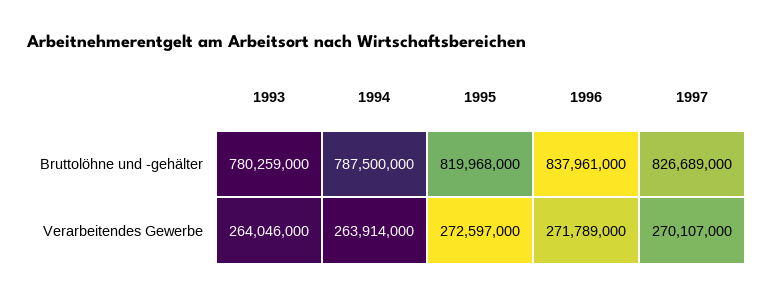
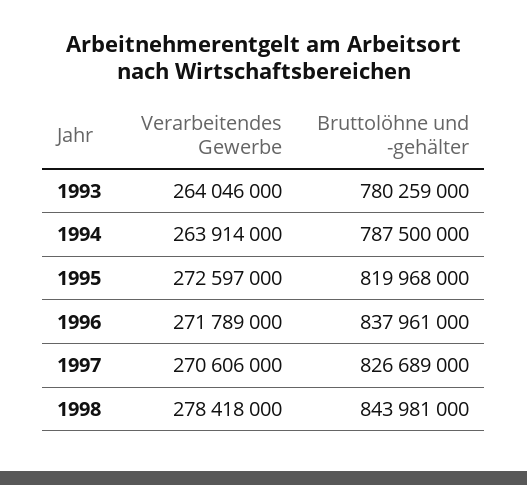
1997, Verarbeitendes Gewerbe: 270107000 -> 270606000
1998, Verarbeitendes Gewerbe: none -> 278418000
1998, Bruttolöhne und -gehälter: none -> 843981000

